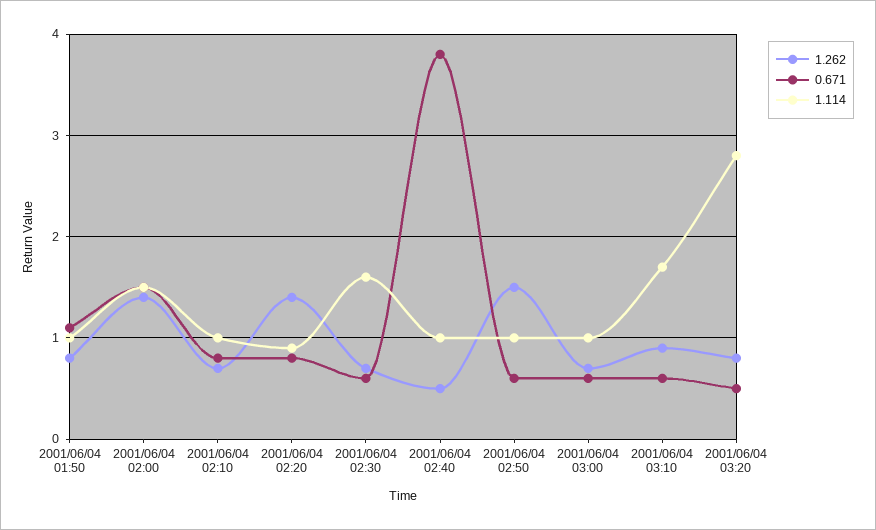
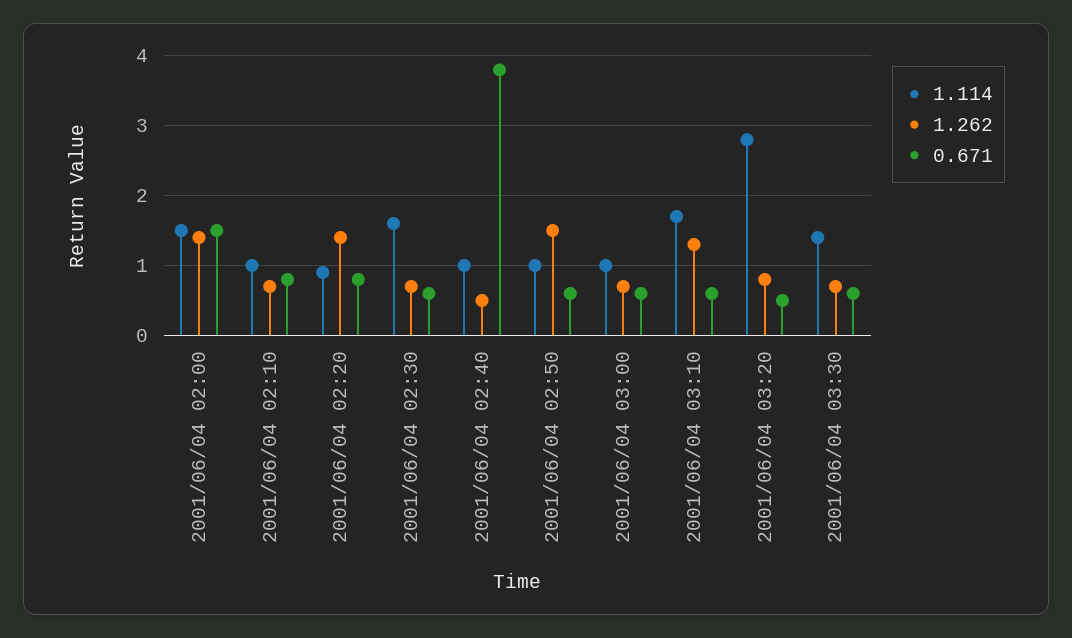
1.262, 2001/06/04 01:50: 0.8 -> none
0.671, 2001/06/04 01:50: 1.1 -> none
1.114, 2001/06/04 01:50: 1 -> none
1.262, 2001/06/04 03:10: 0.9 -> 1.3
1.114, 2001/06/04 03:30: none -> 1.4
1.262, 2001/06/04 03:30: none -> 0.7
0.671, 2001/06/04 03:30: none -> 0.6

